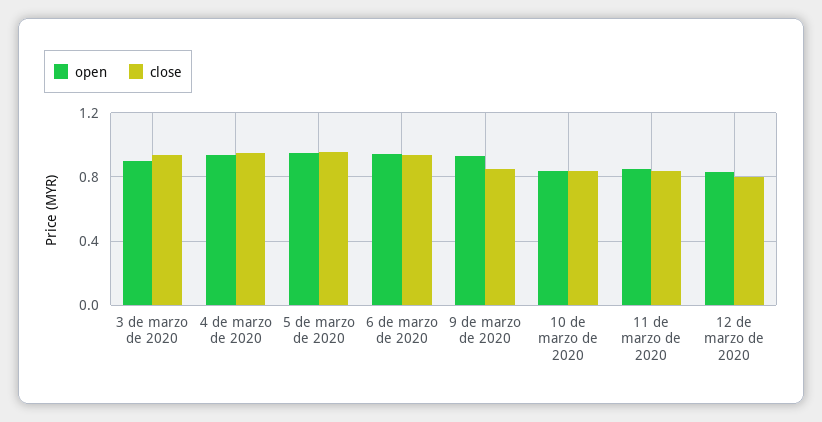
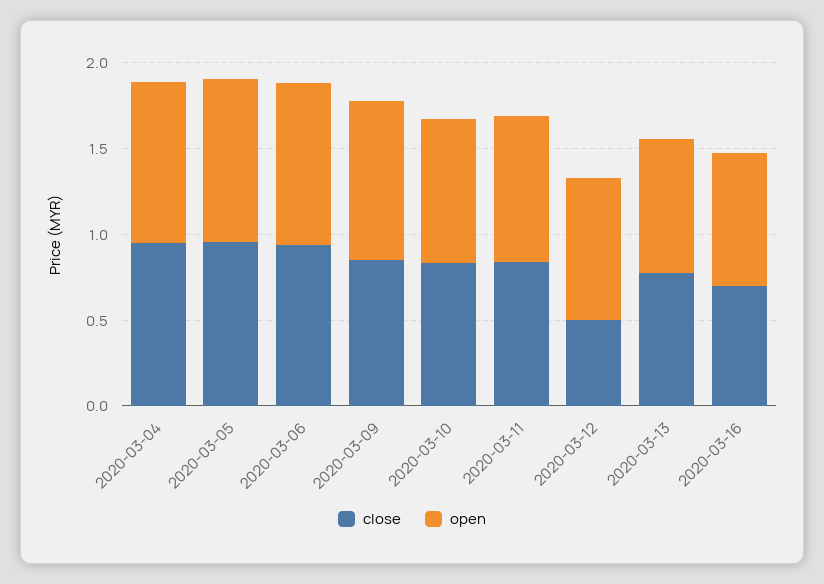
open, 3 de marzo de 2020: 0.9 -> none
close, 3 de marzo de 2020: 0.95 -> none
close, 12 de marzo de 2020: 0.8 -> 0.5
close, 2020-03-13: none -> 0.8
open, 2020-03-13: none -> 0.8
close, 2020-03-16: none -> 0.7
open, 2020-03-16: none -> 0.8

